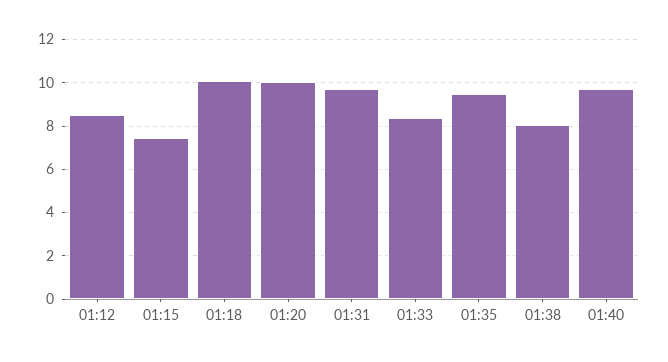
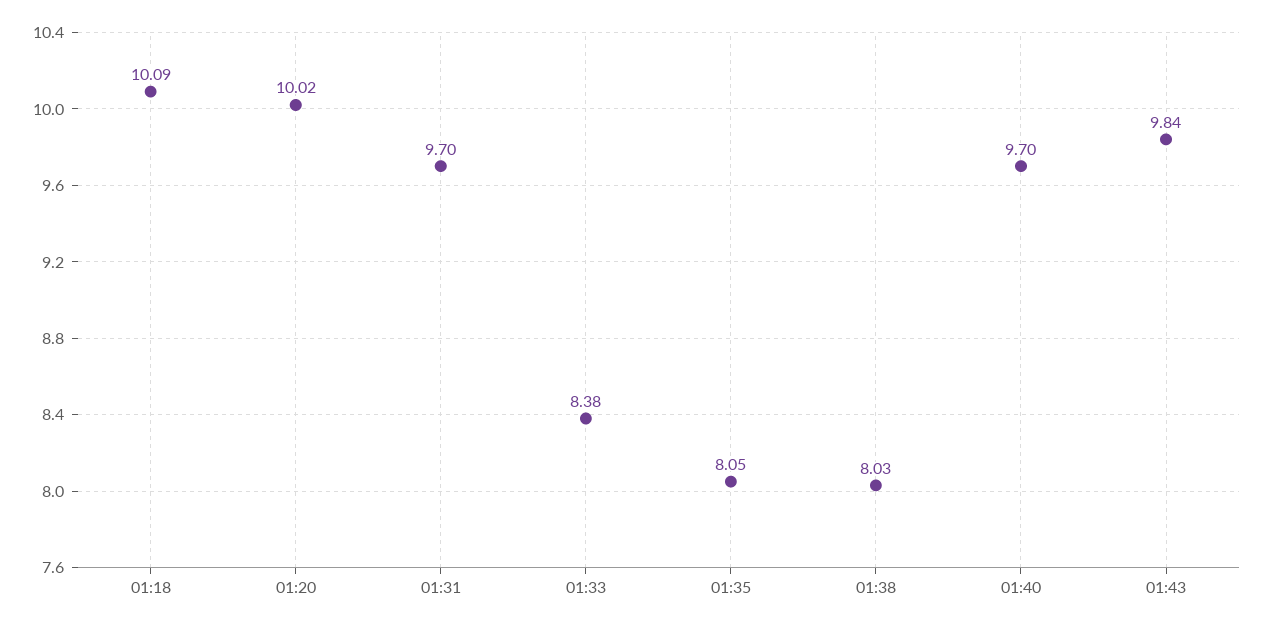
01:12: 8.5 -> none
01:15: 7.5 -> none
01:35: 9.5 -> 8.05
01:43: none -> 9.84

